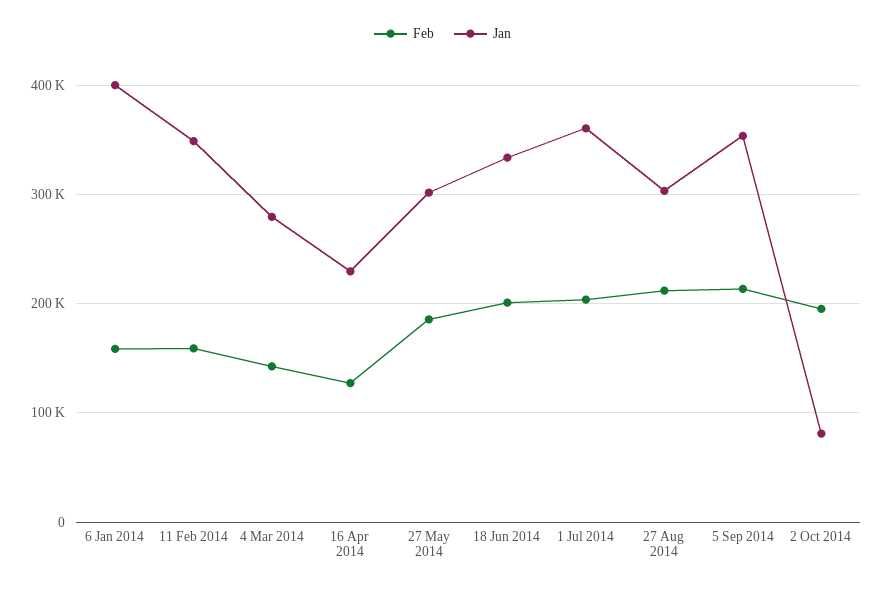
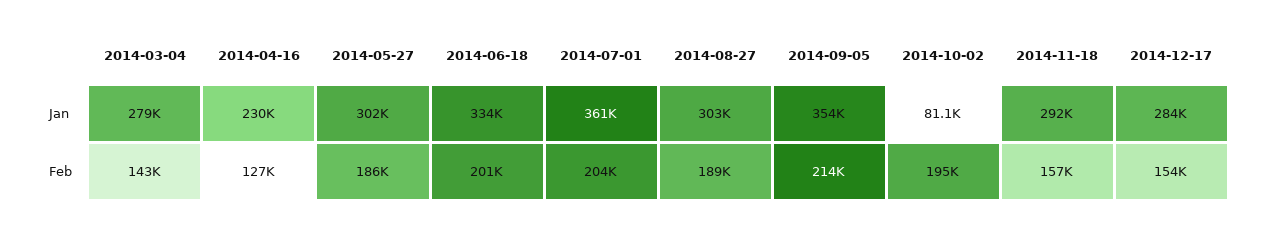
Feb, 6 Jan 2014: 160000 -> none
Jan, 6 Jan 2014: 400000 -> none
Feb, 11 Feb 2014: 160000 -> none
Jan, 11 Feb 2014: 350000 -> none
Feb, 27 Aug 2014: 210000 -> 189000
Jan, 2014-11-18: none -> 292000
Jan, 2014-12-17: none -> 284000
Feb, 2014-11-18: none -> 157000
Feb, 2014-12-17: none -> 154000

